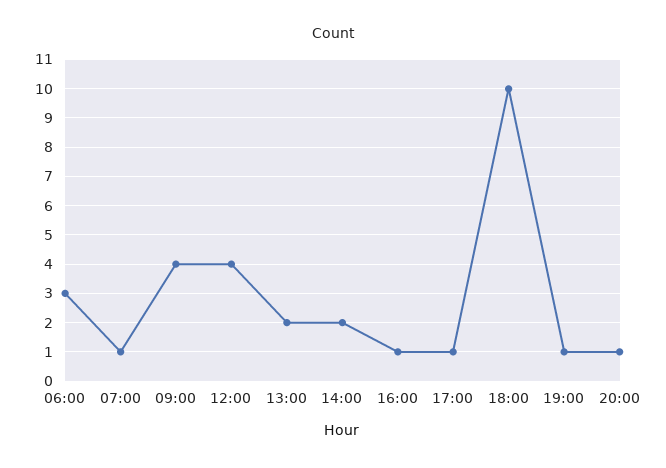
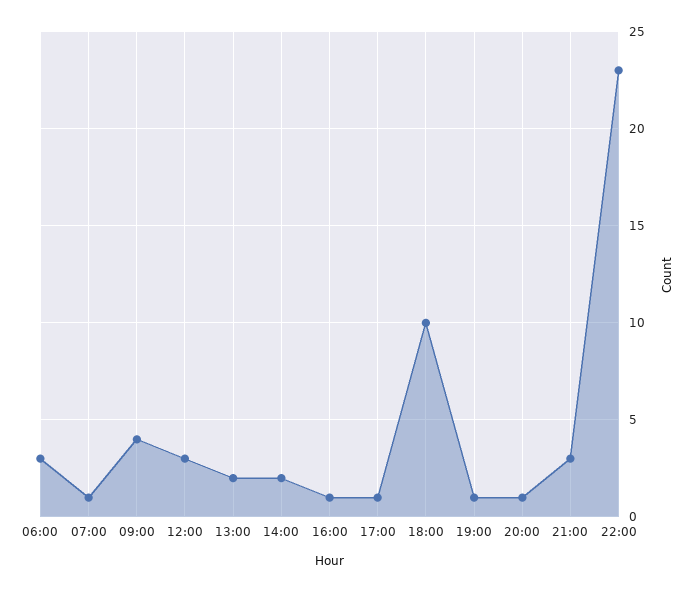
12:00: 4 -> 3
21:00: none -> 3
22:00: none -> 23

